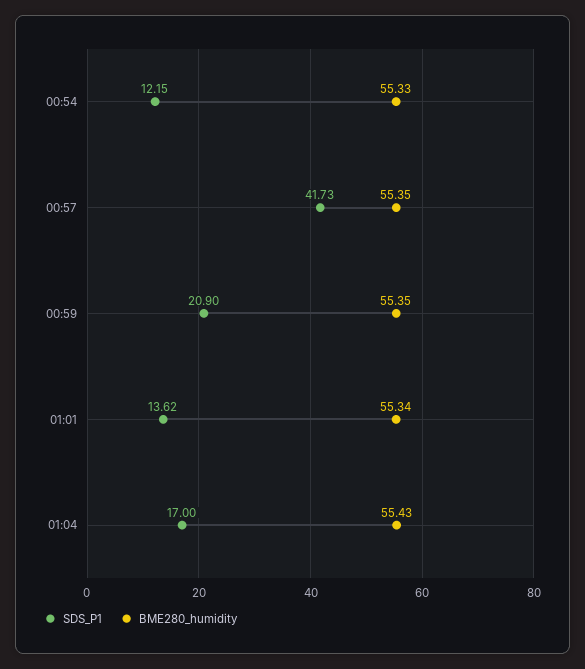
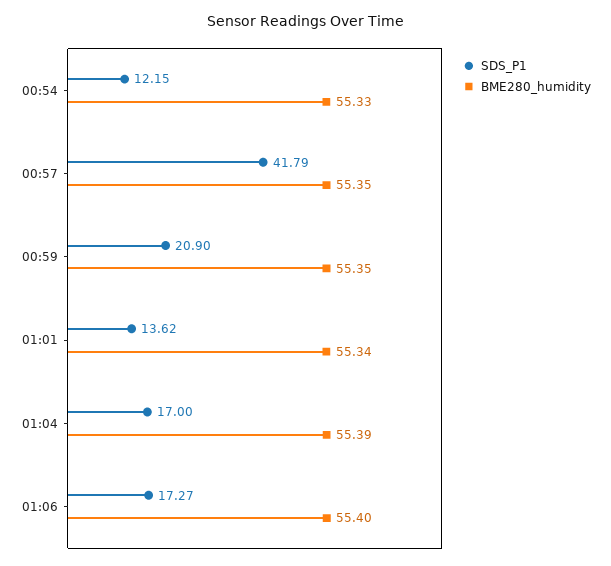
SDS_P1, 00:57: 41.73 -> 41.79
BME280_humidity, 01:04: 55.43 -> 55.39
SDS_P1, 01:06: none -> 17.27
BME280_humidity, 01:06: none -> 55.4

